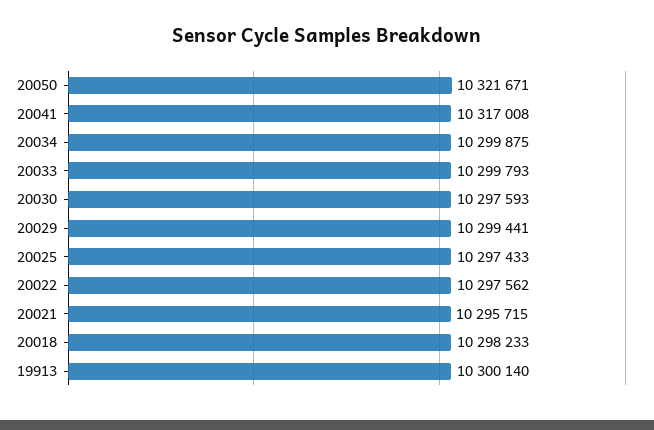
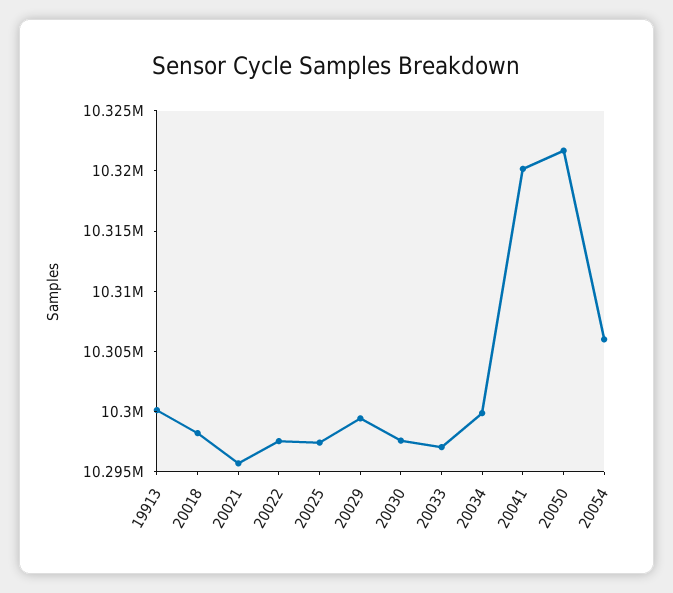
20041: 10317008 -> 10320000
20033: 10299793 -> 10297000
20054: none -> 10306000

